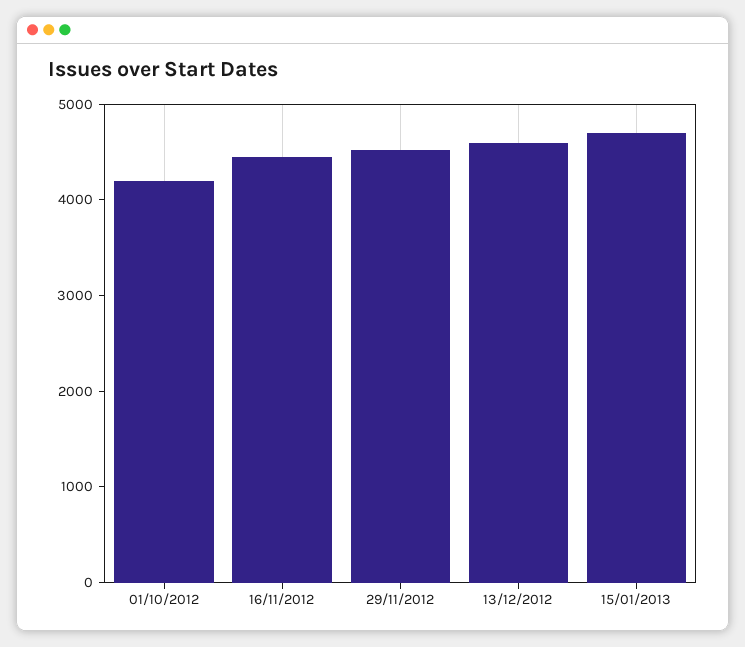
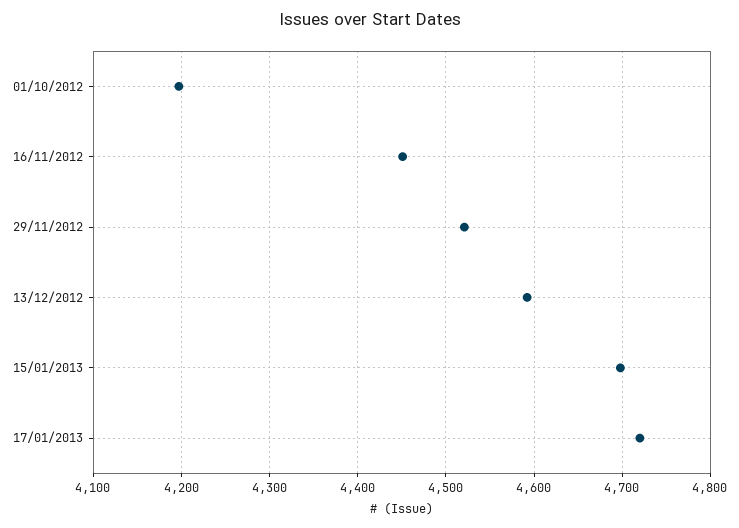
17/01/2013: none -> 4720

